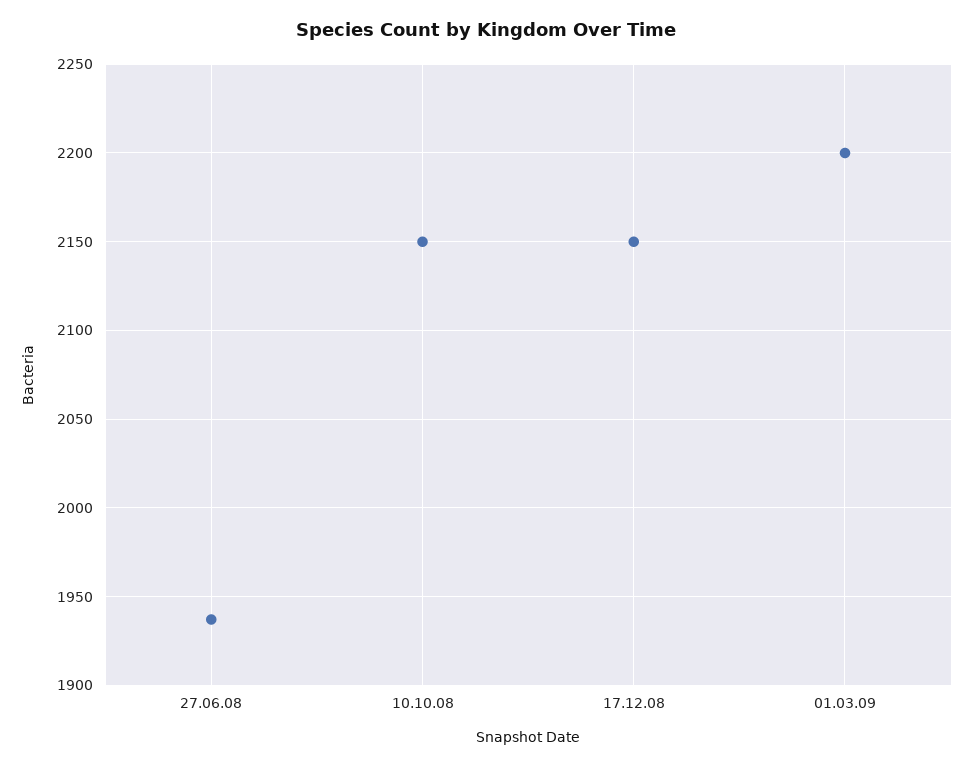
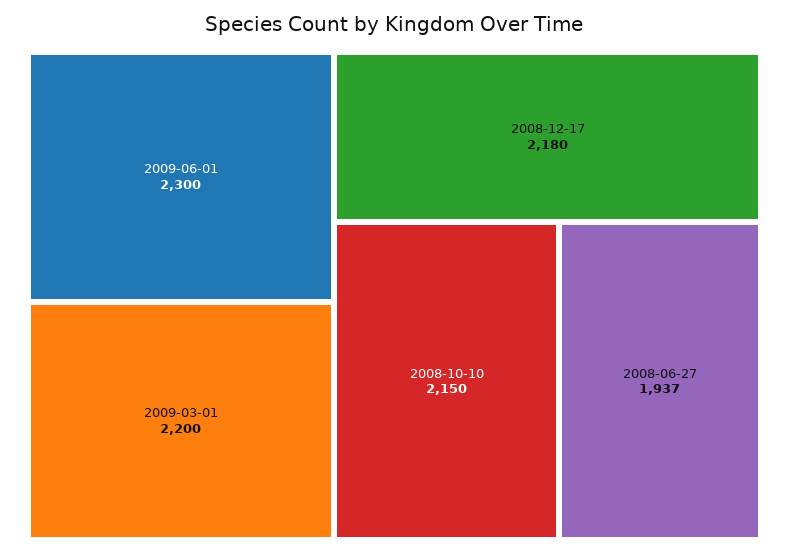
17.12.08: 2150 -> 2180
2009-06-01: none -> 2300

